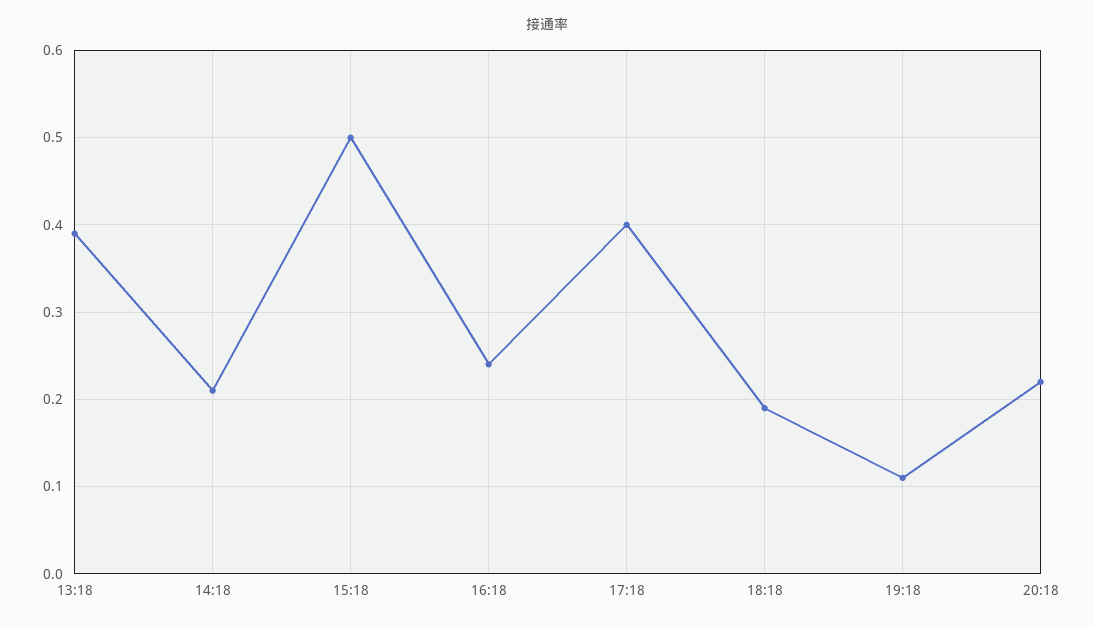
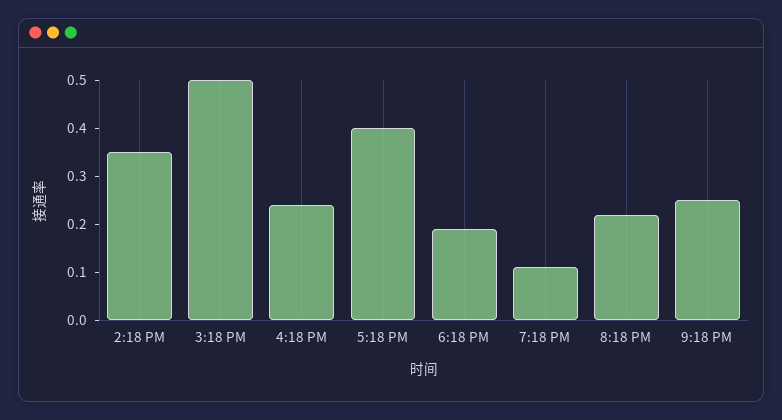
13:18: 0.39 -> none
14:18: 0.21 -> 0.35
9:18 PM: none -> 0.25

